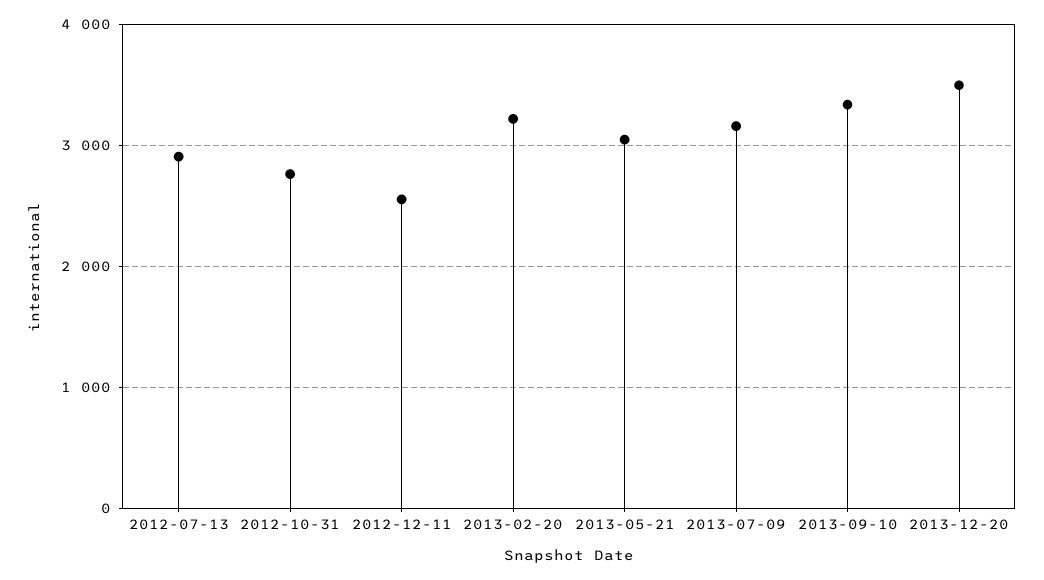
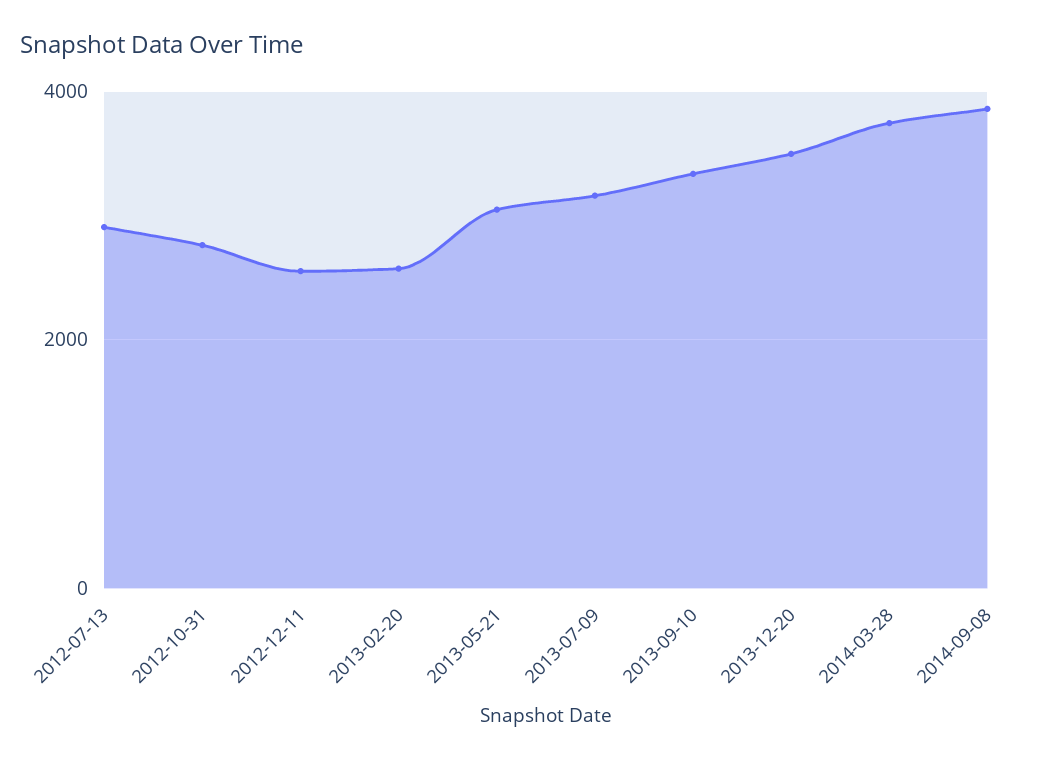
2013-02-20: 3200 -> 2600
2014-03-28: none -> 3800
2014-09-08: none -> 3800

